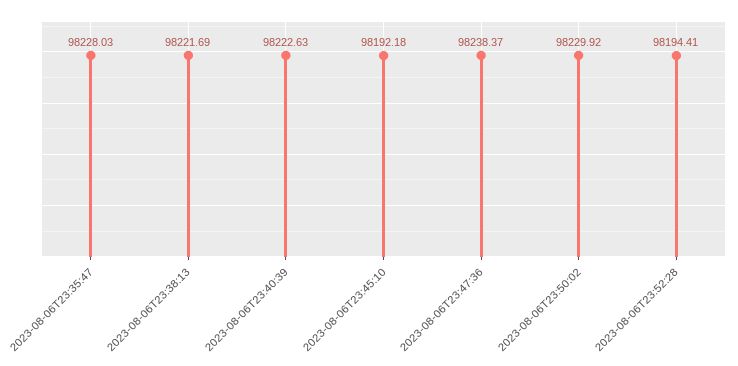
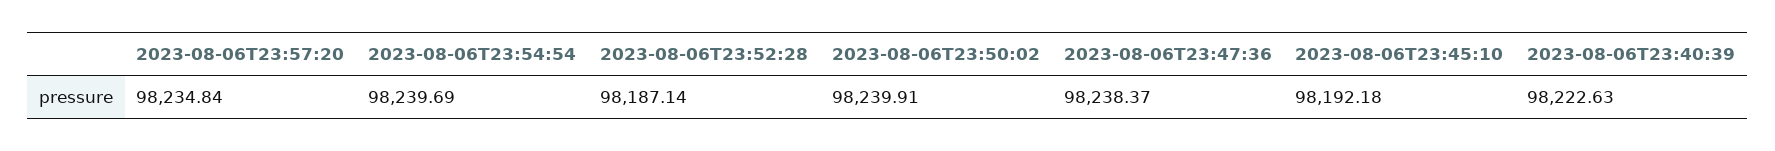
2023-08-06T23:35:47: 98228.03 -> none
2023-08-06T23:38:13: 98221.69 -> none
2023-08-06T23:50:02: 98229.92 -> 98239.91
2023-08-06T23:52:28: 98194.41 -> 98187.14
2023-08-06T23:57:20: none -> 98234.84
2023-08-06T23:54:54: none -> 98239.69

